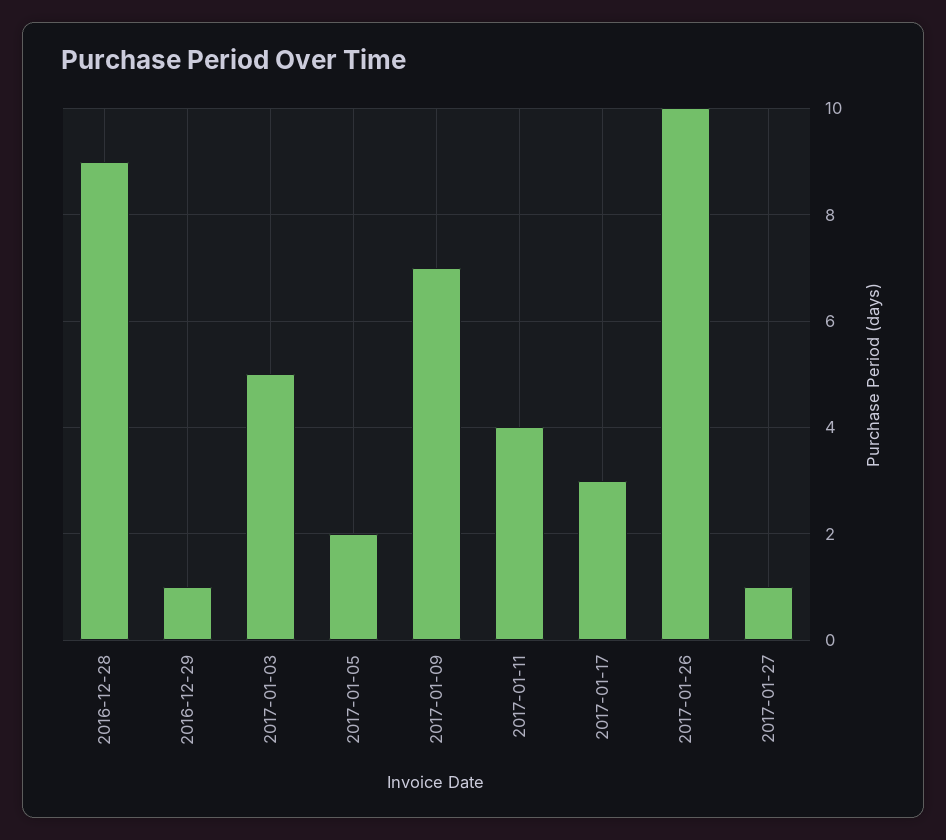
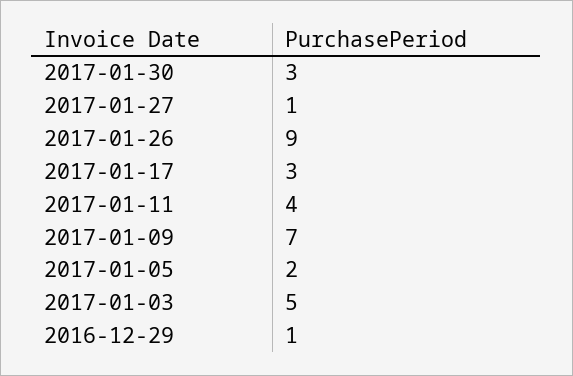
2016-12-28: 9 -> none
2017-01-26: 10 -> 9
2017-01-30: none -> 3

